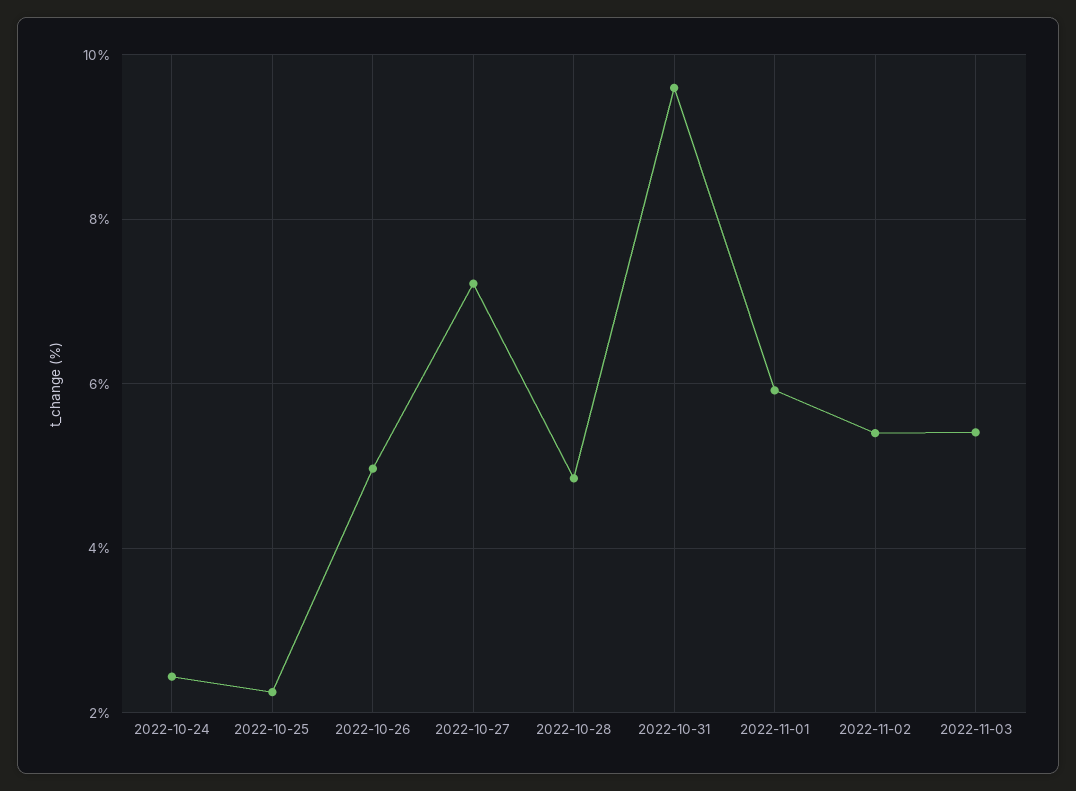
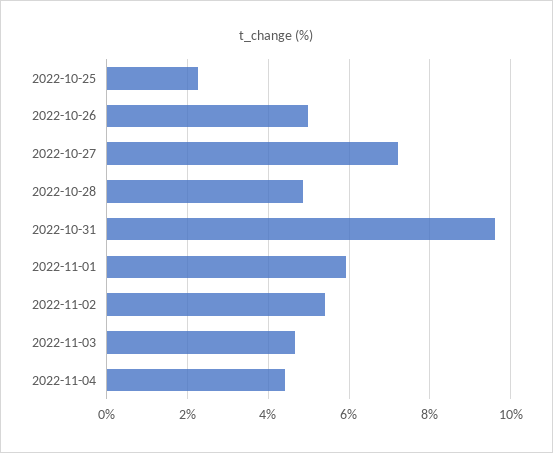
2022-10-24: 2.4 -> none
2022-11-03: 5.4 -> 4.6
2022-11-04: none -> 4.4

